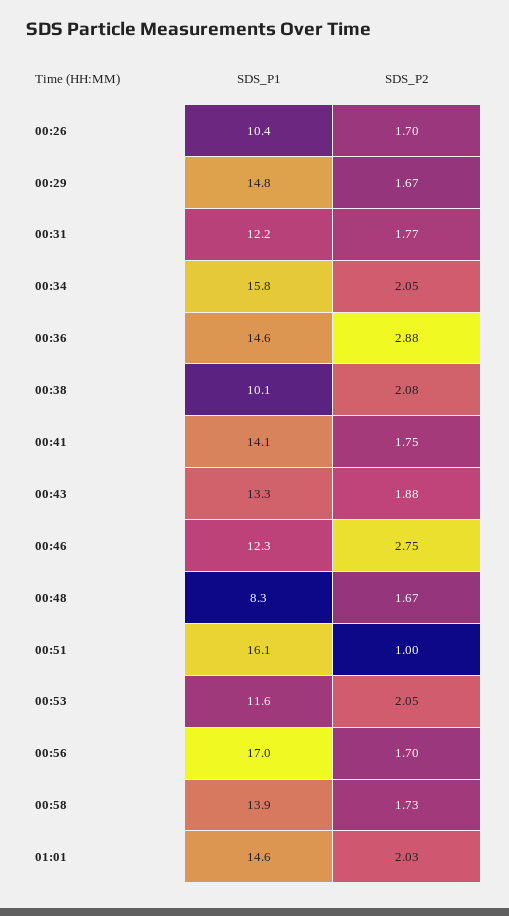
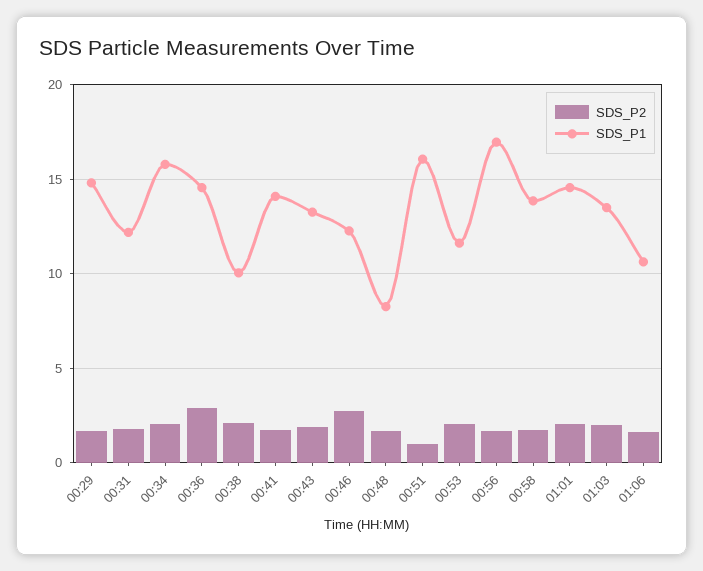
SDS_P1, 00:26: 10.4 -> none
SDS_P2, 00:26: 1.7 -> none
SDS_P2, 01:03: none -> 2
SDS_P1, 01:03: none -> 13.5
SDS_P2, 01:06: none -> 1.5
SDS_P1, 01:06: none -> 10.5

